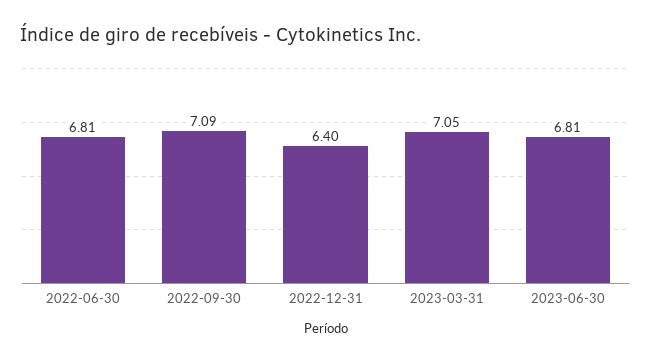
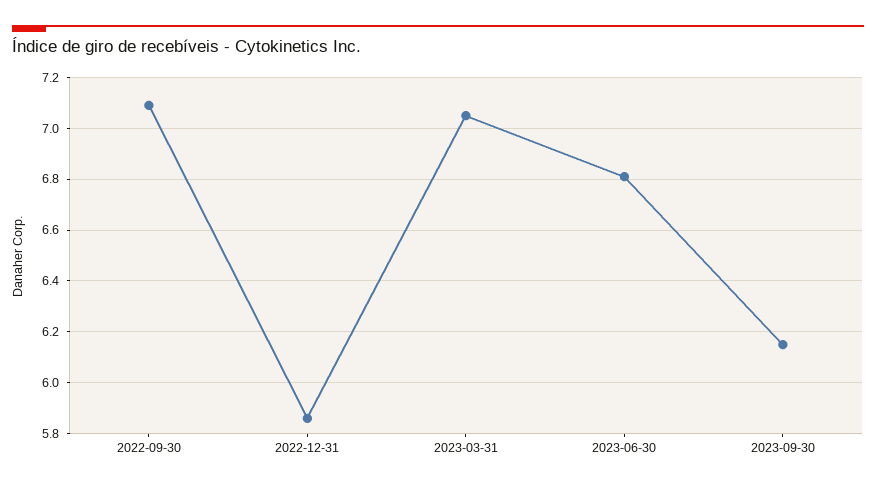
2022-06-30: 6.81 -> none
2022-12-31: 6.4 -> 5.85
2023-09-30: none -> 6.15

